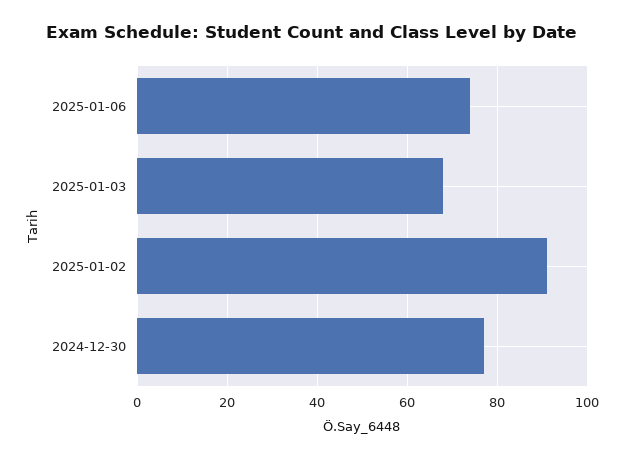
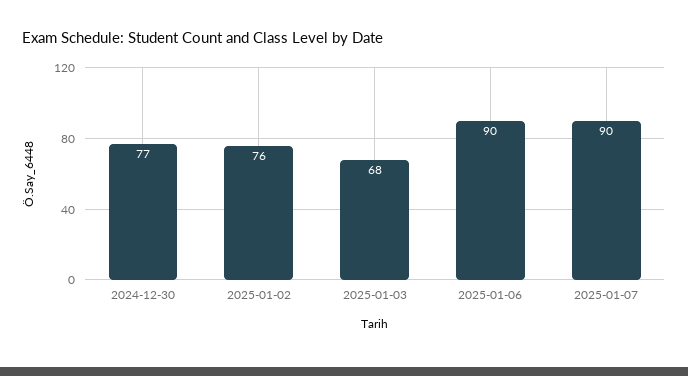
2025-01-06: 75 -> 90
2025-01-02: 90 -> 76
2025-01-07: none -> 90

